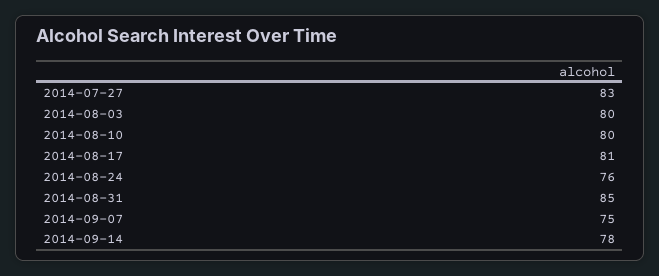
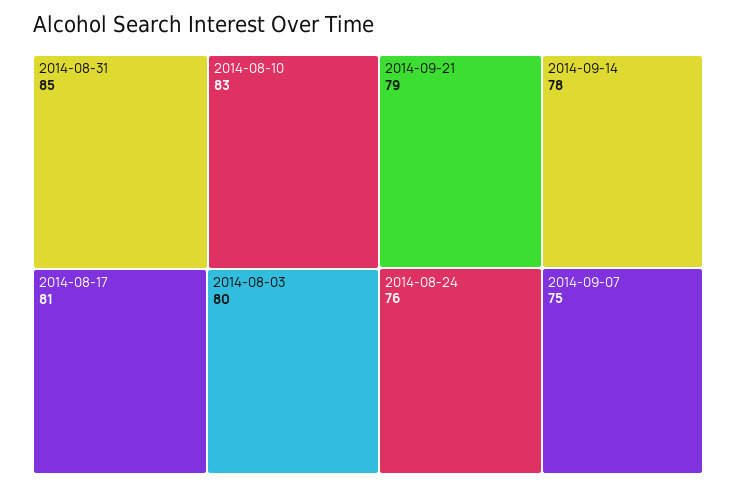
2014-07-27: 83 -> none
2014-08-10: 80 -> 83
2014-09-21: none -> 79

